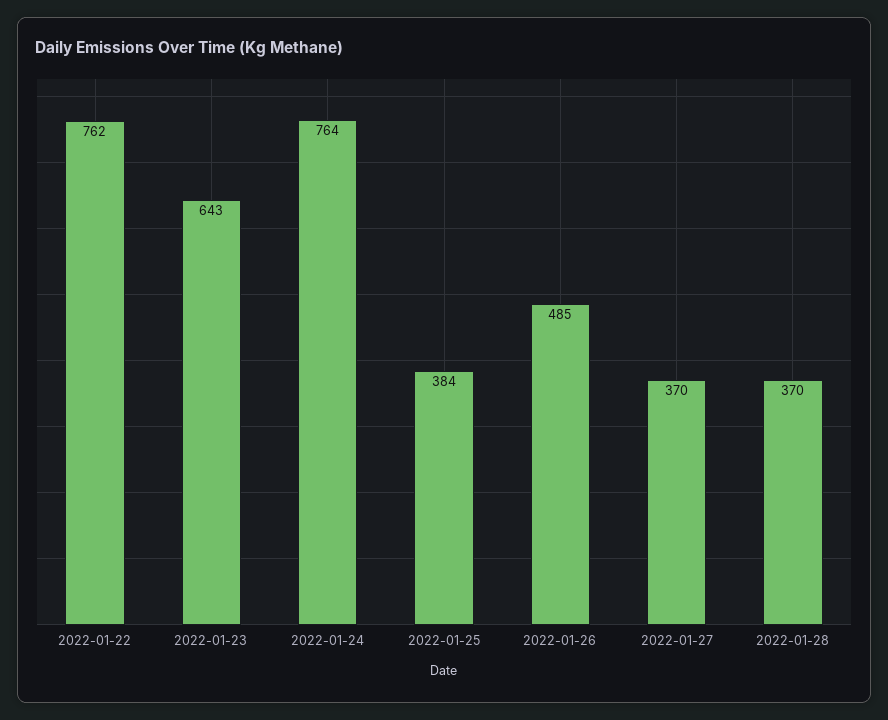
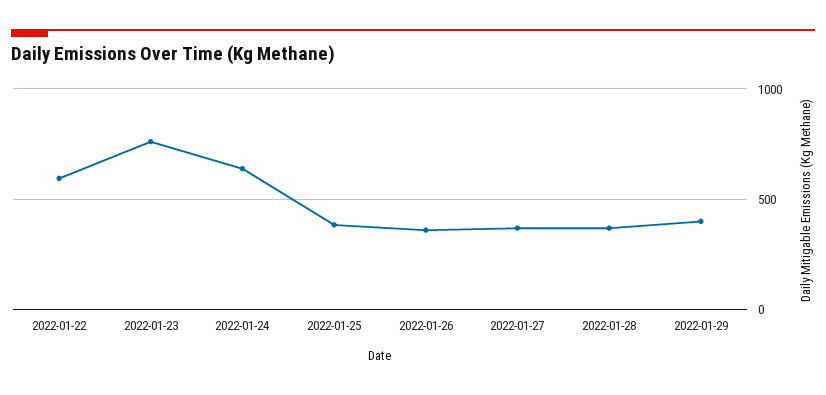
2022-01-22: 762 -> 600
2022-01-23: 643 -> 750
2022-01-24: 764 -> 650
2022-01-26: 485 -> 350
2022-01-29: none -> 400

